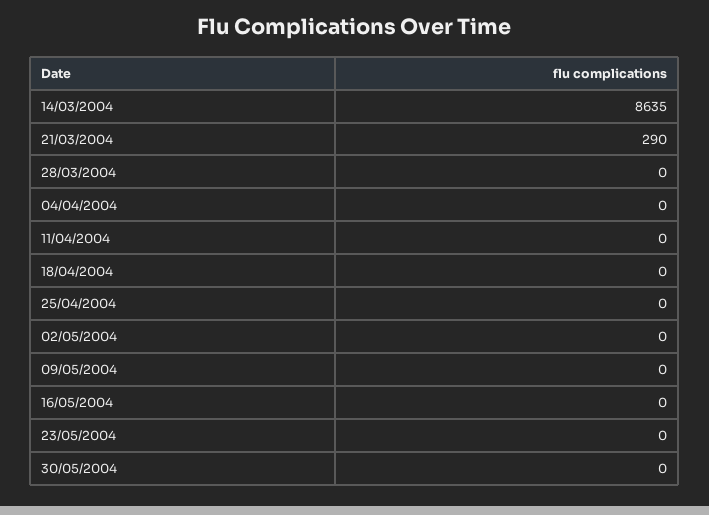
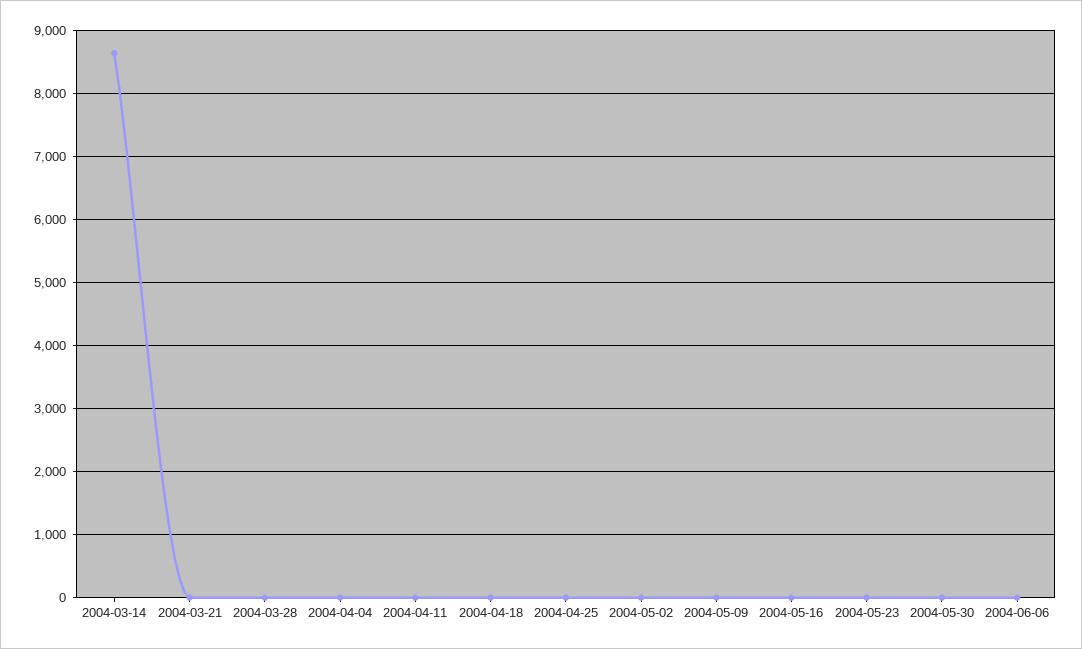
21/03/2004: 290 -> 0
2004-06-06: none -> 0

